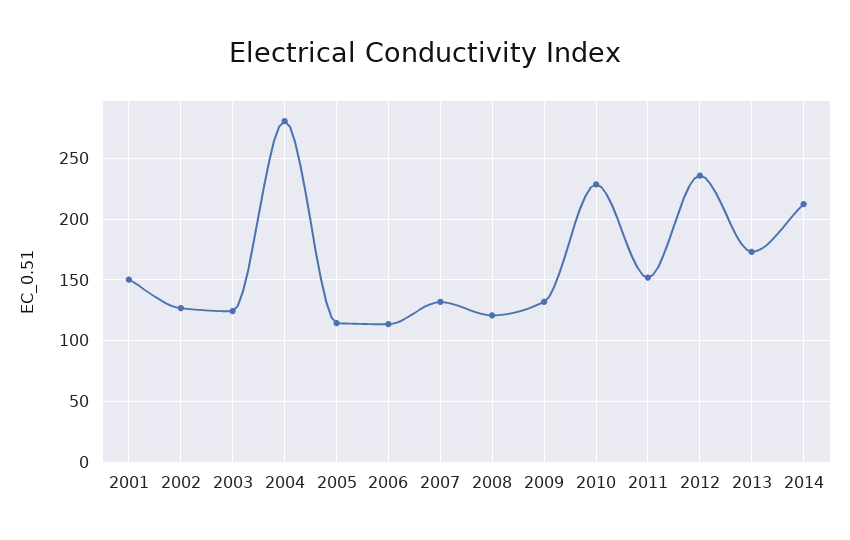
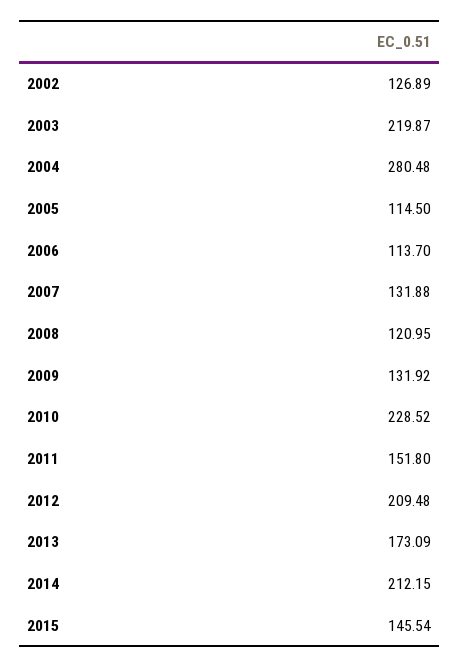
2001: 150 -> none
2003: 125 -> 219.87
2012: 235 -> 209.48
2015: none -> 145.54

